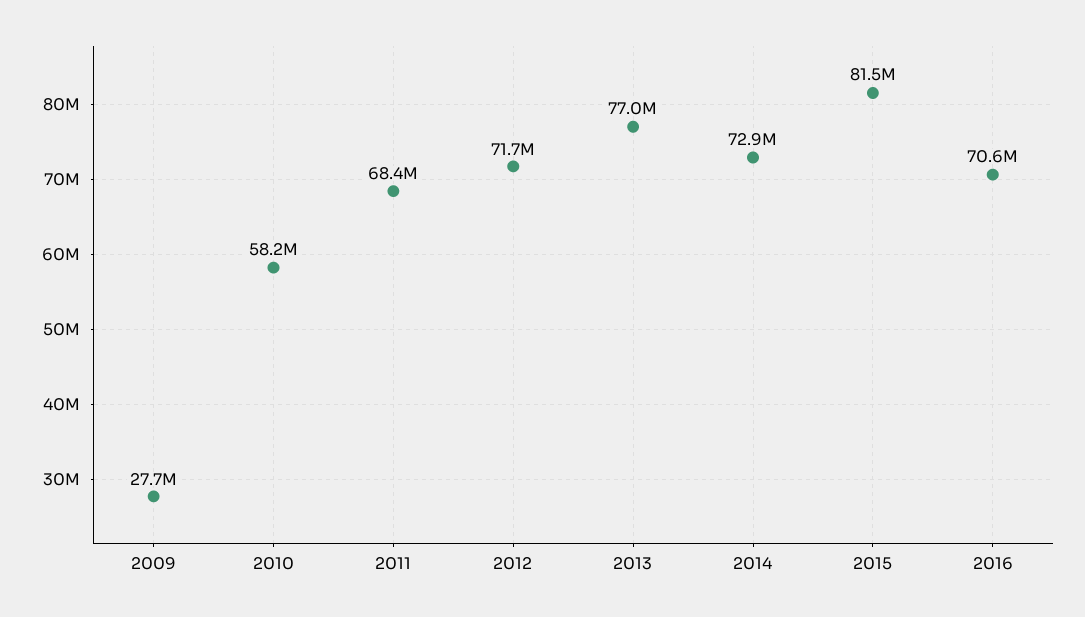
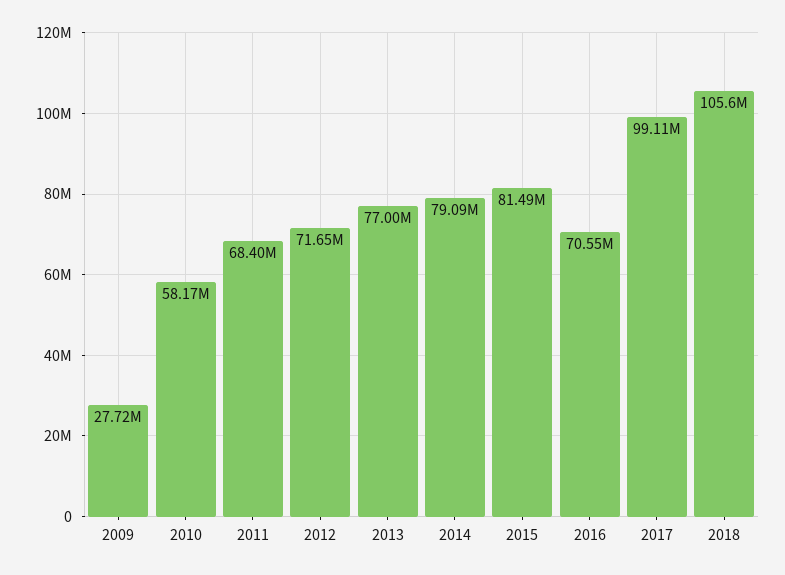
2014: 72900000 -> 79090000
2017: none -> 99110000
2018: none -> 105600000

